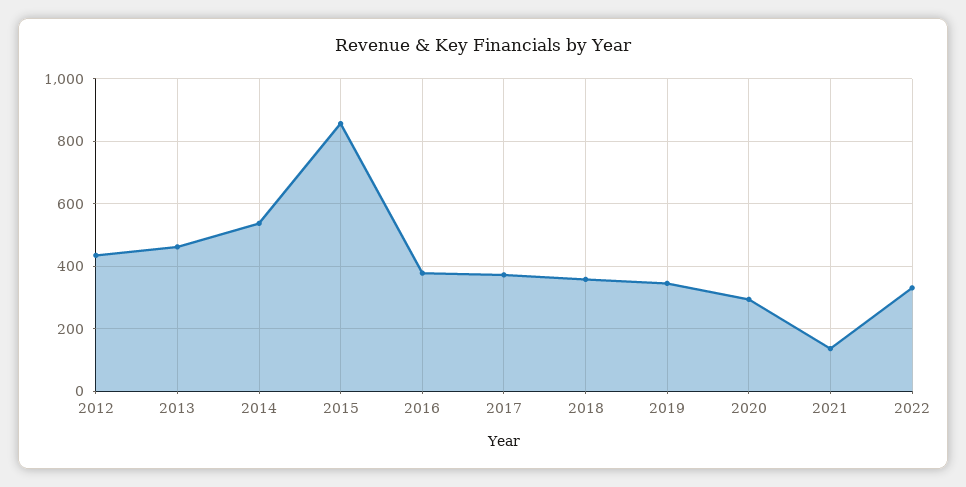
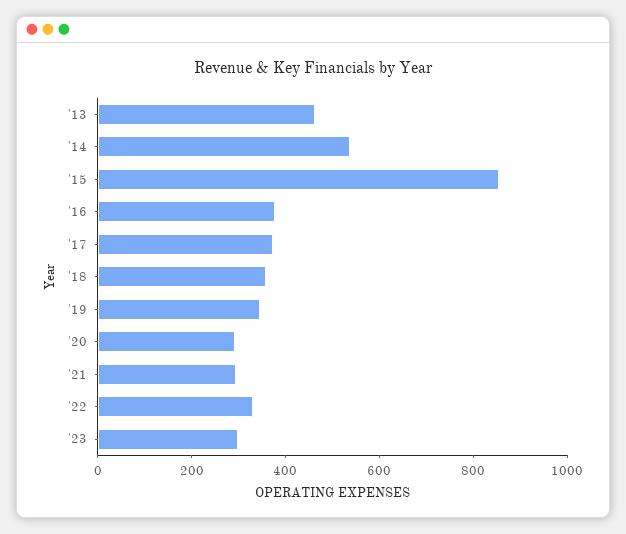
2012: 440 -> none
2021: 140 -> 300
'23: none -> 300

